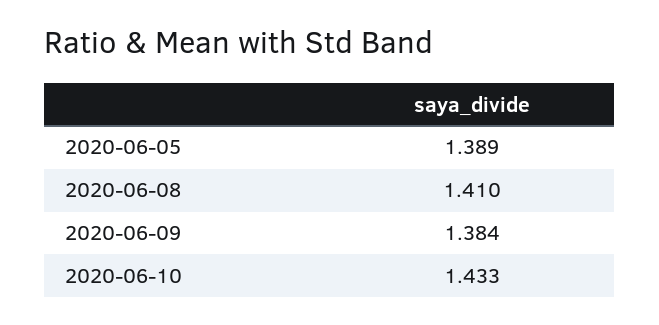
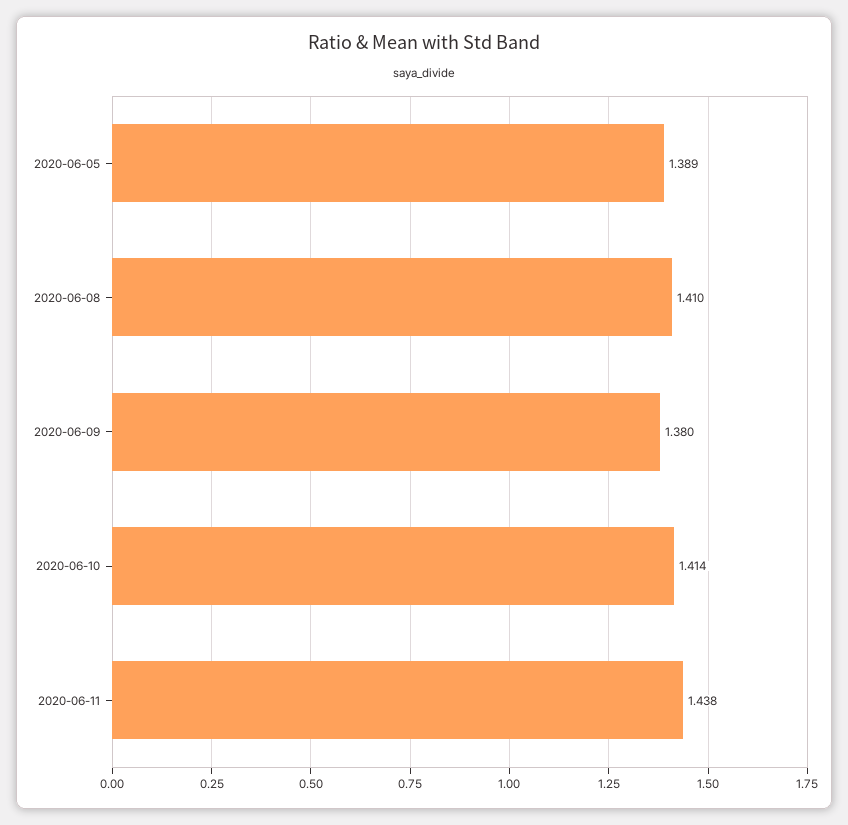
2020-06-09: 1.384 -> 1.38
2020-06-10: 1.433 -> 1.414
2020-06-11: none -> 1.438

